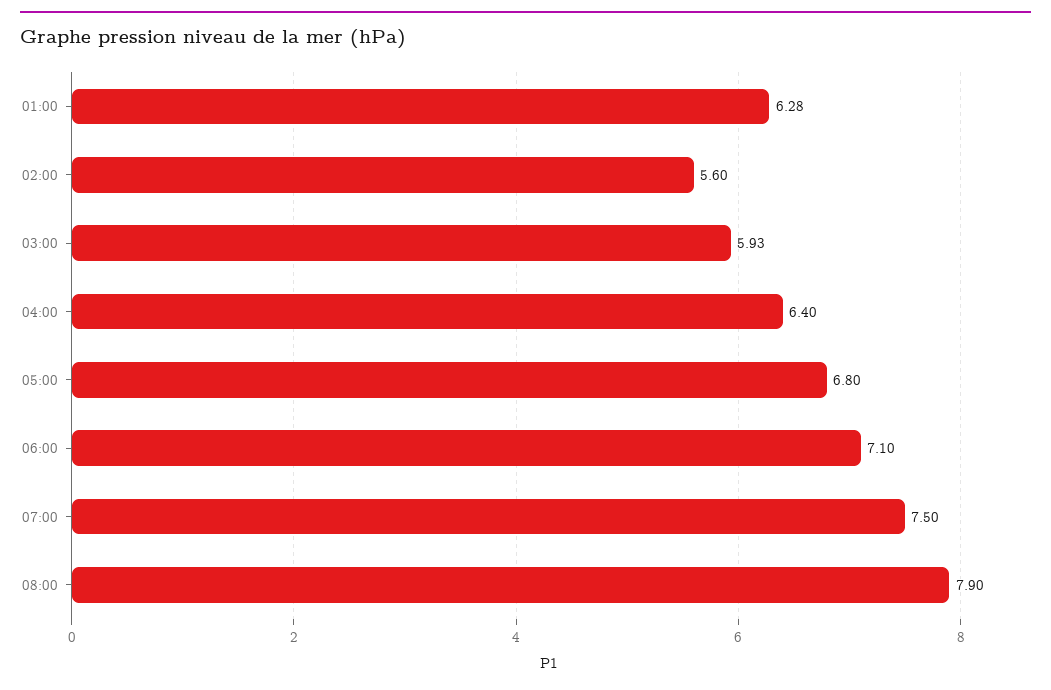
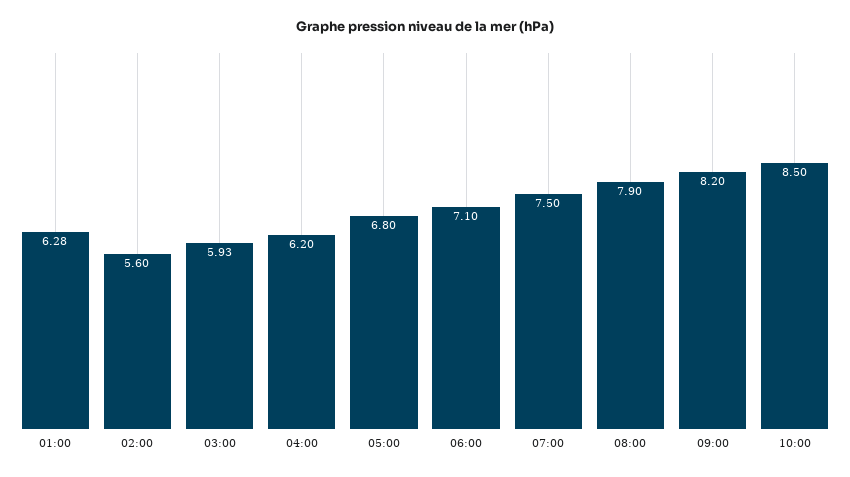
04:00: 6.4 -> 6.2
09:00: none -> 8.2
10:00: none -> 8.5

